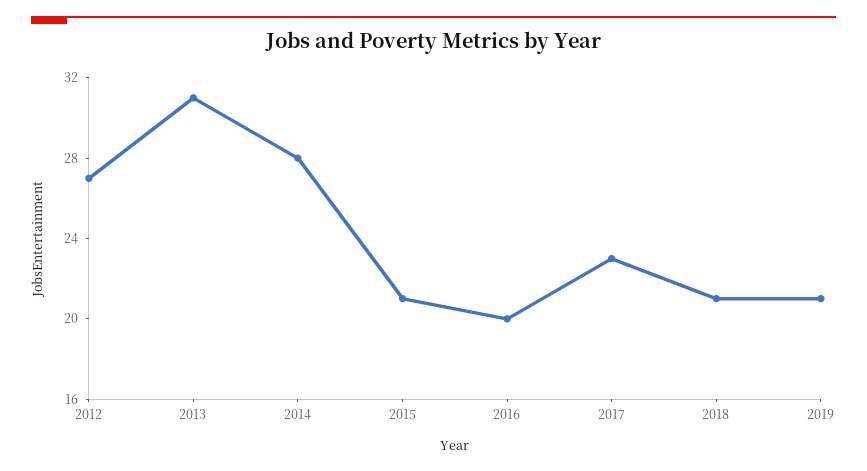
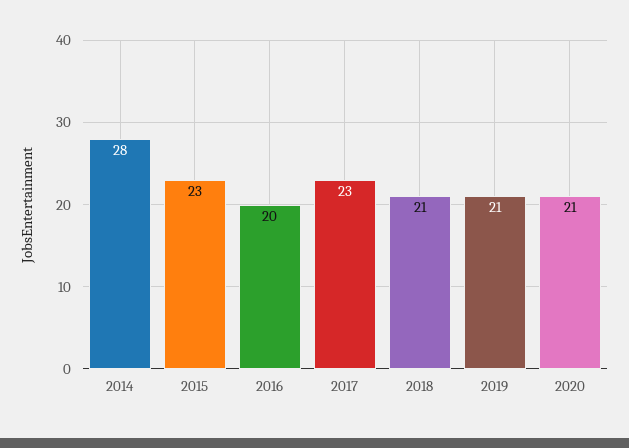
2012: 27 -> none
2013: 31 -> none
2015: 21 -> 23
2020: none -> 21

